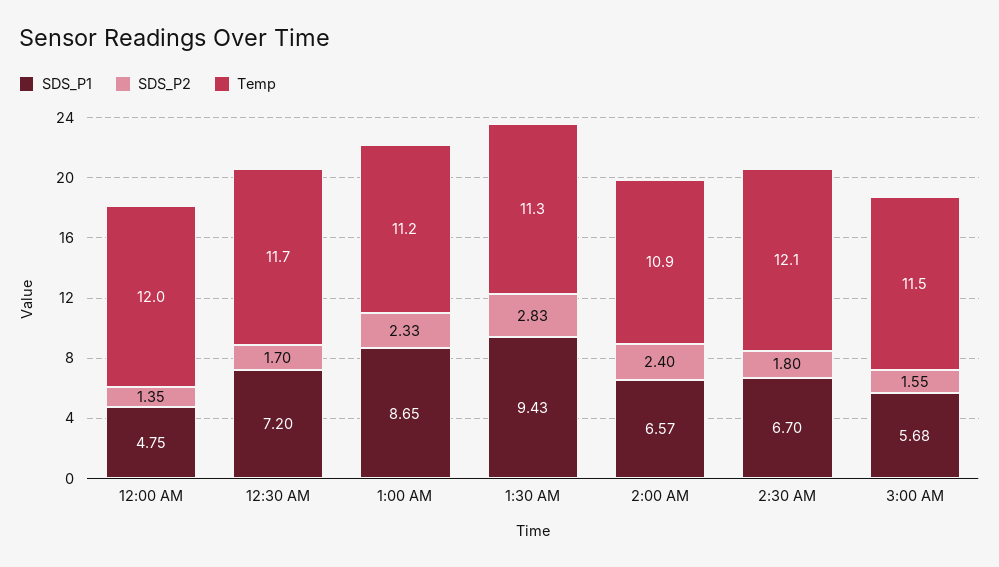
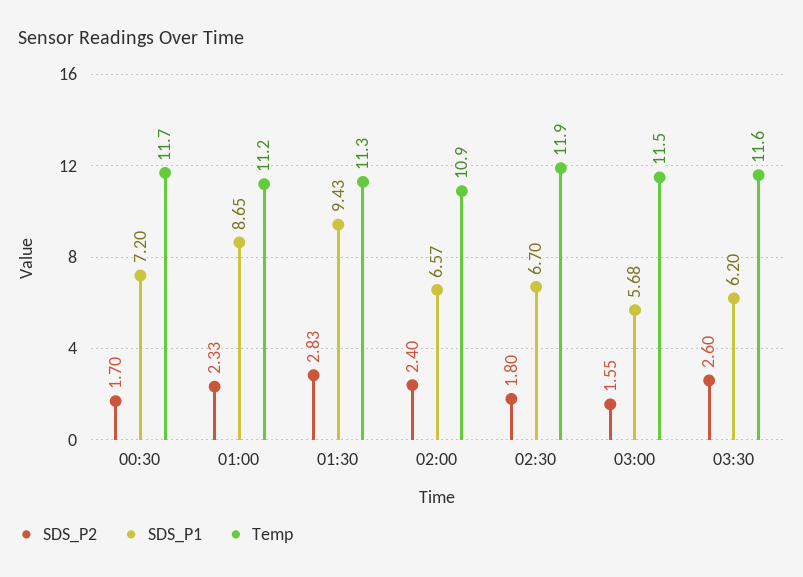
SDS_P1, 12:00 AM: 4.75 -> none
SDS_P2, 12:00 AM: 1.35 -> none
Temp, 12:00 AM: 12 -> none
Temp, 2:30 AM: 12.1 -> 11.9
SDS_P2, 03:30: none -> 2.6
SDS_P1, 03:30: none -> 6.2
Temp, 03:30: none -> 11.6

